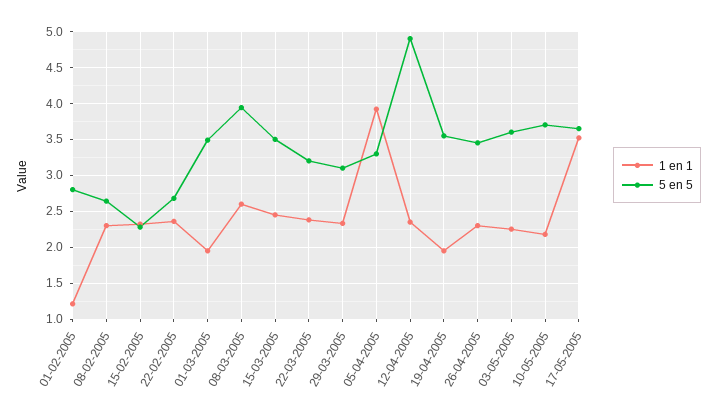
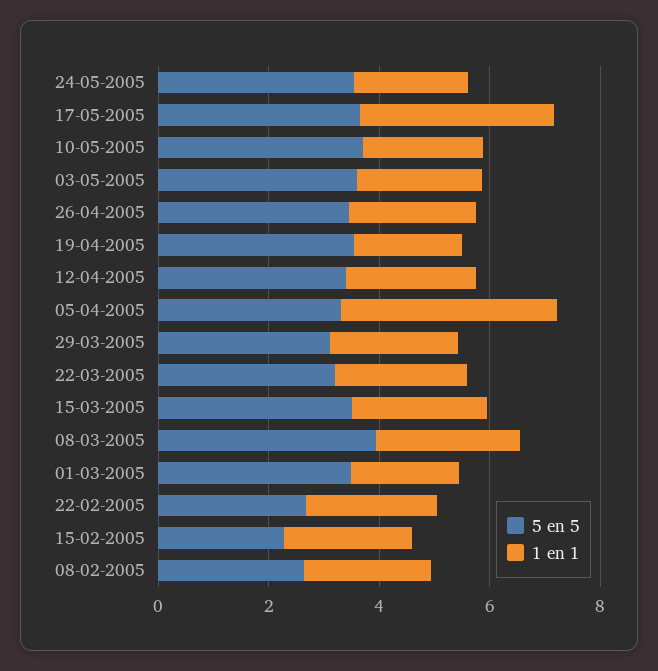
1 en 1, 01-02-2005: 1.2 -> none
5 en 5, 01-02-2005: 2.8 -> none
5 en 5, 12-04-2005: 4.9 -> 3.5
5 en 5, 24-05-2005: none -> 3.5
1 en 1, 24-05-2005: none -> 2

